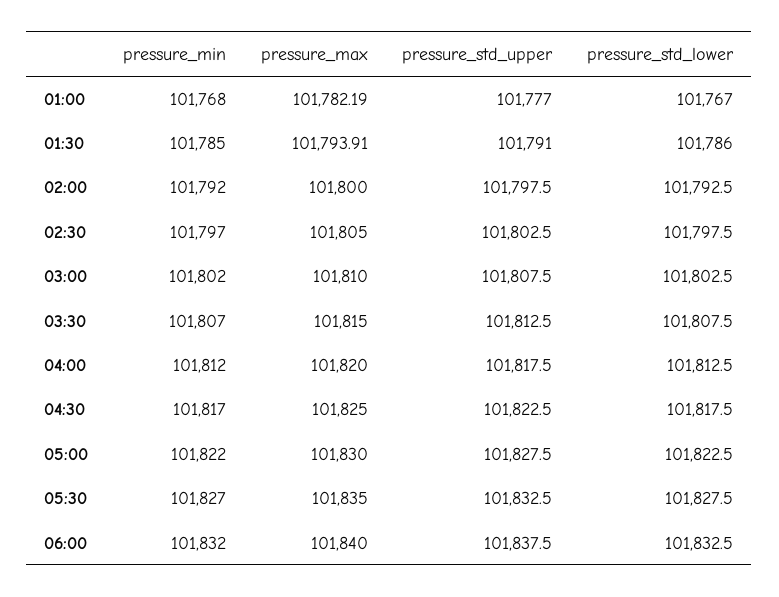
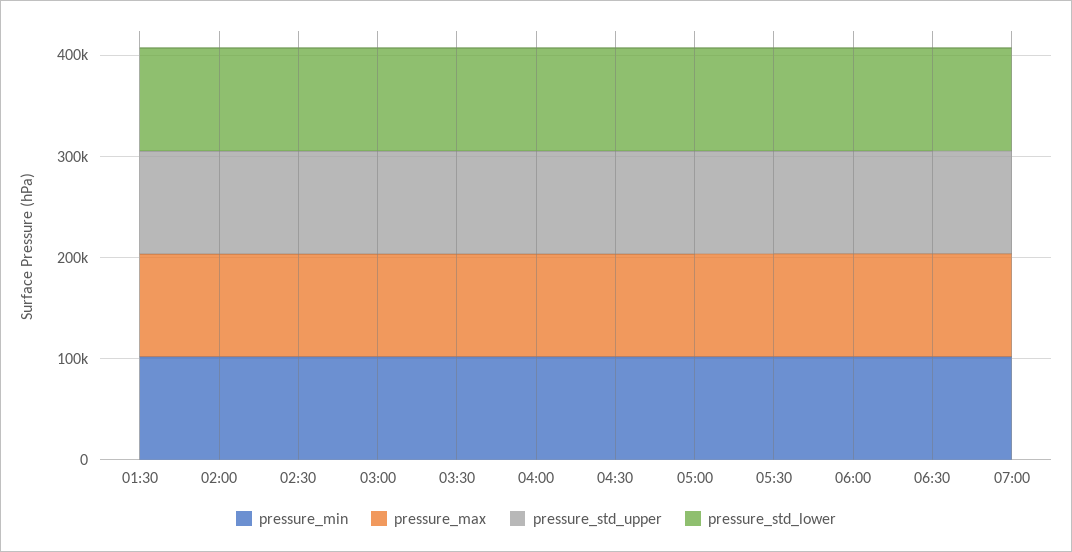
pressure_min, 01:00: 101768 -> none
pressure_max, 01:00: 101782.19 -> none
pressure_std_upper, 01:00: 101777 -> none
pressure_std_lower, 01:00: 101767 -> none
pressure_min, 06:30: none -> 100000
pressure_max, 06:30: none -> 100000
pressure_std_upper, 06:30: none -> 100000
pressure_std_lower, 06:30: none -> 100000
pressure_min, 07:00: none -> 100000
pressure_max, 07:00: none -> 100000
pressure_std_upper, 07:00: none -> 100000
pressure_std_lower, 07:00: none -> 100000

